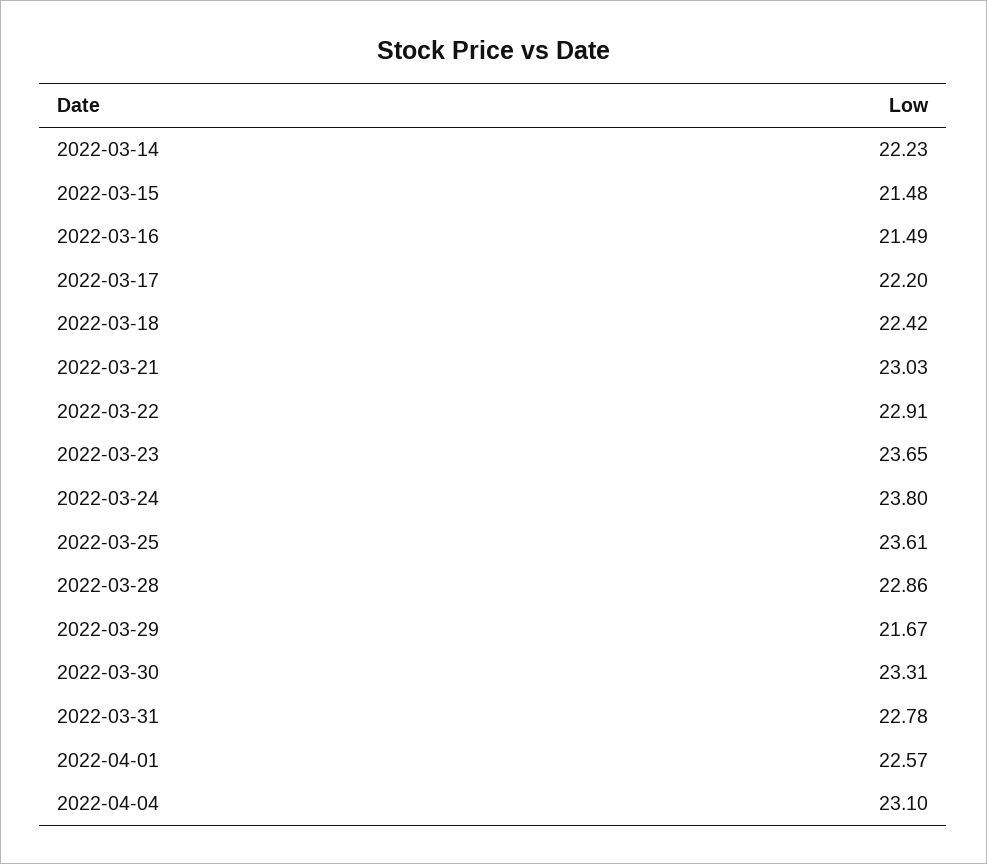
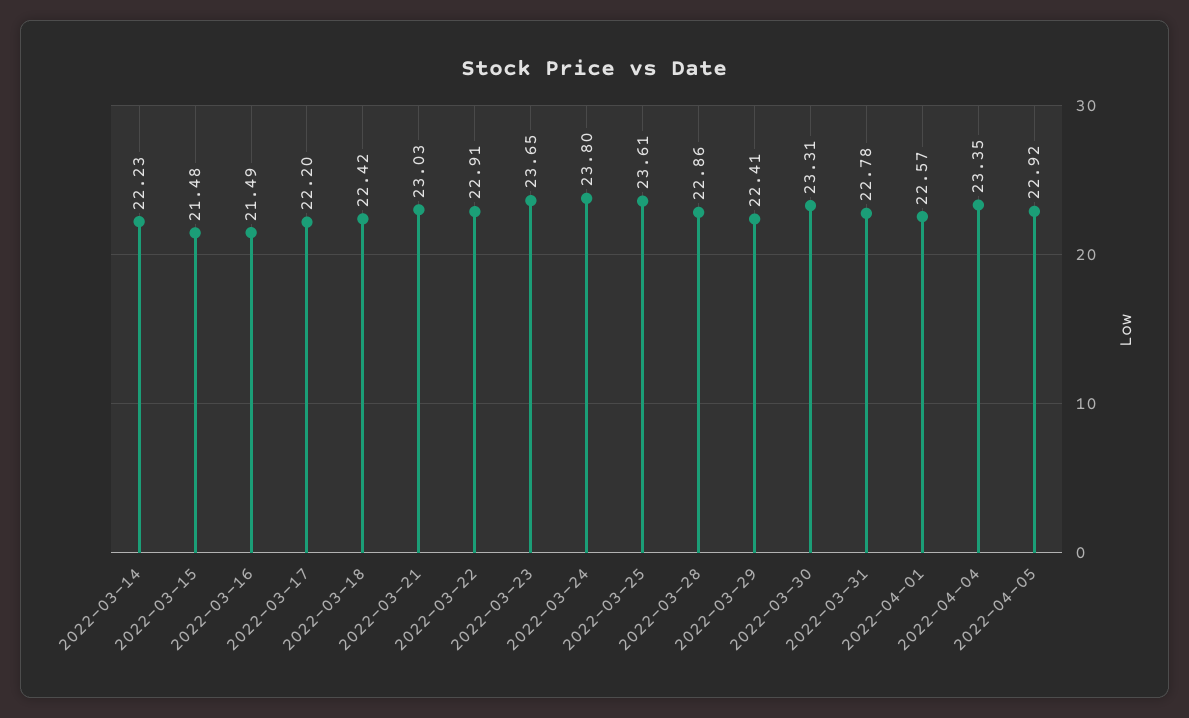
2022-03-29: 21.67 -> 22.41
2022-04-04: 23.1 -> 23.35
2022-04-05: none -> 22.92

